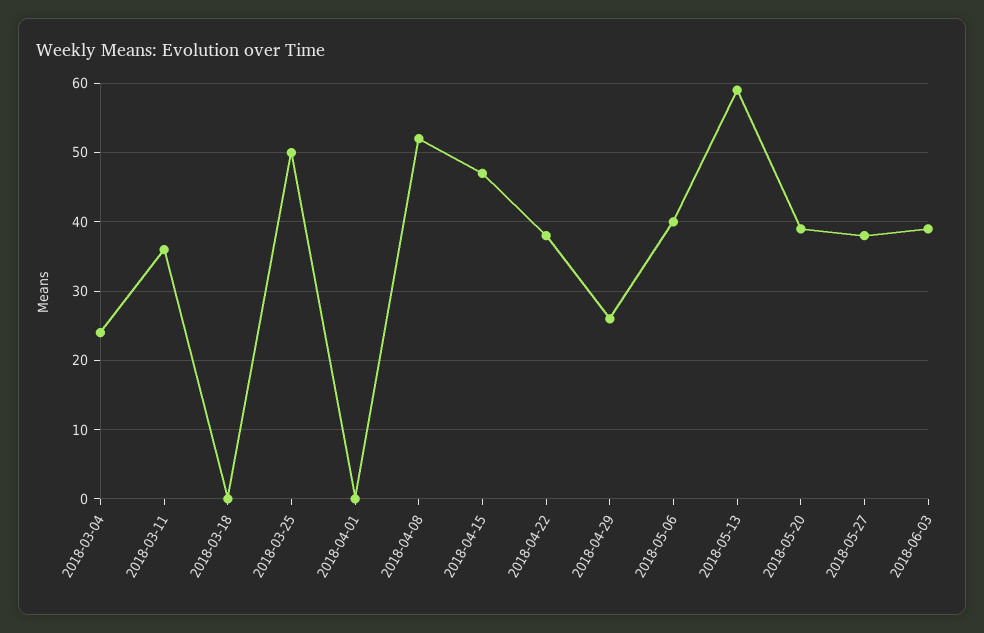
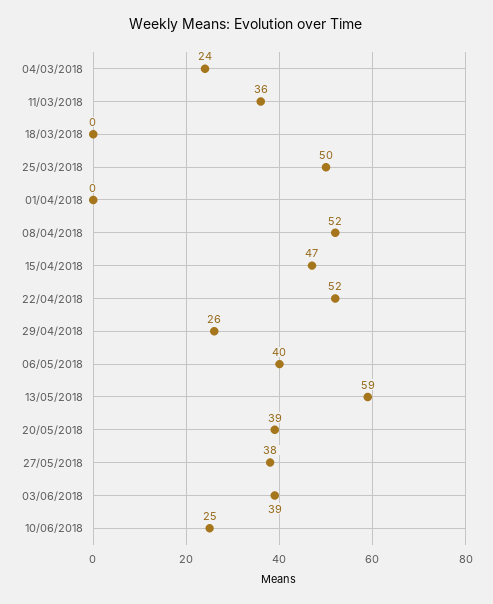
2018-04-22: 38 -> 52
10/06/2018: none -> 25

